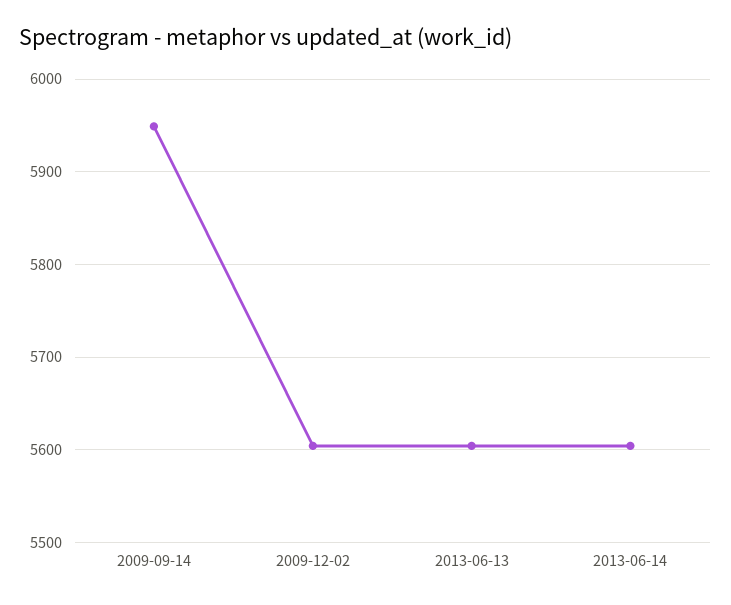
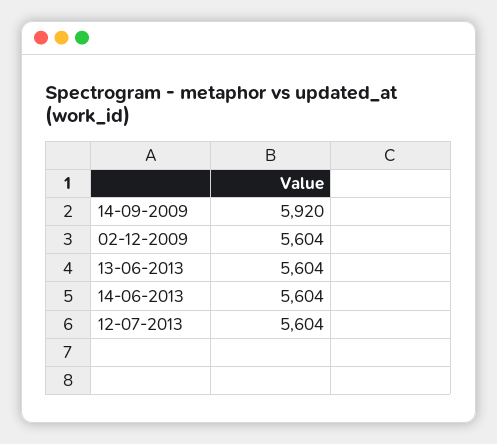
2009-09-14: 5950 -> 5920
12-07-2013: none -> 5604

